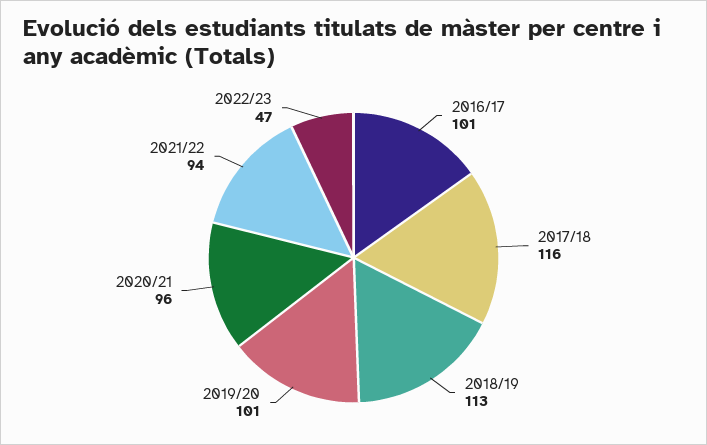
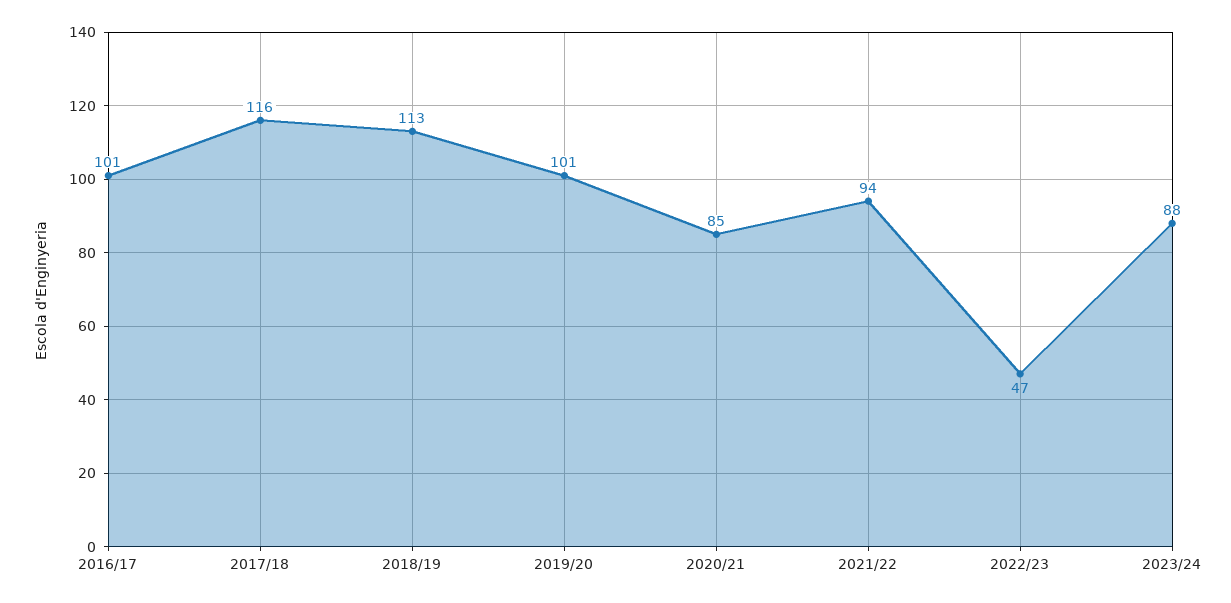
2020/21: 96 -> 85
2023/24: none -> 88

